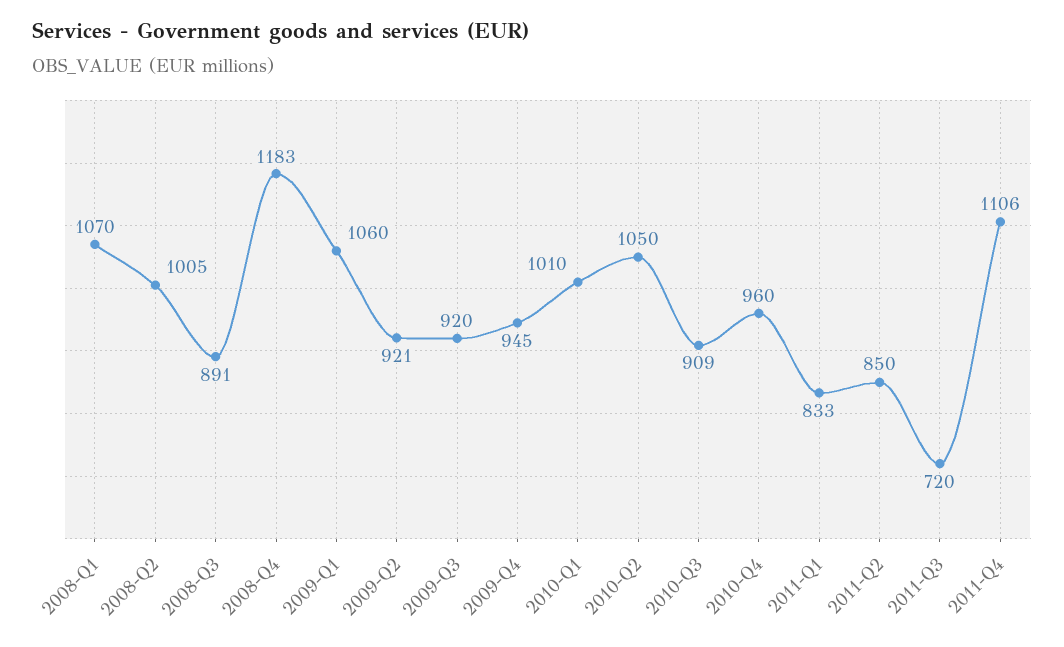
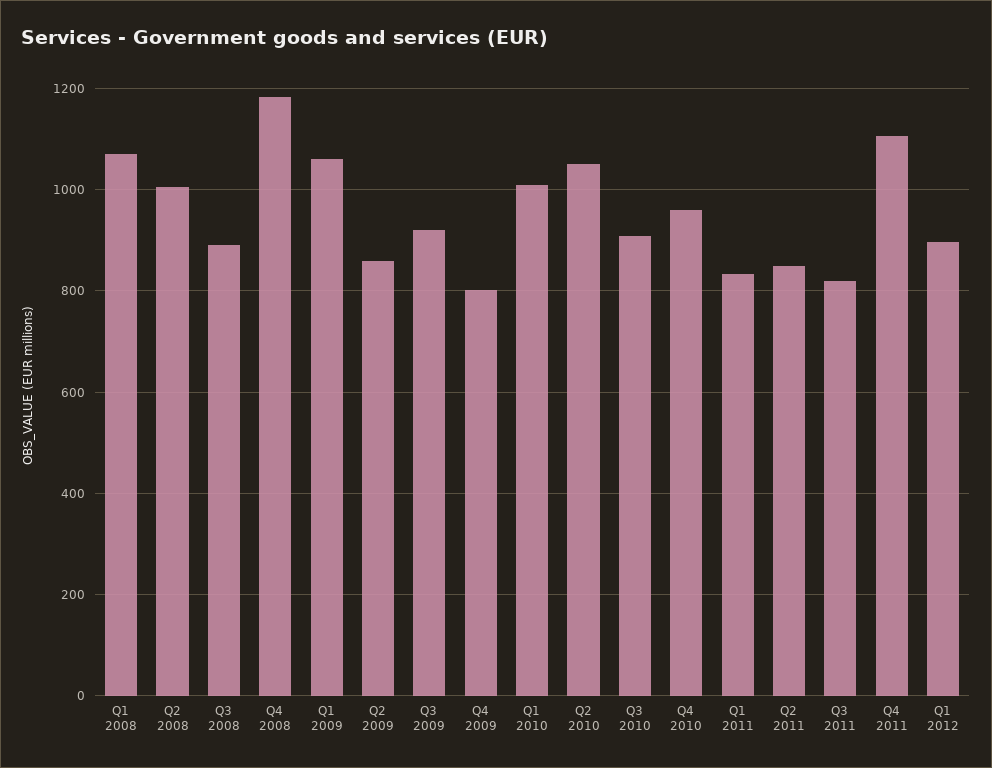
2009-Q2: 921 -> 860
2009-Q4: 945 -> 800
2011-Q3: 720 -> 820
Q1 2012: none -> 900

